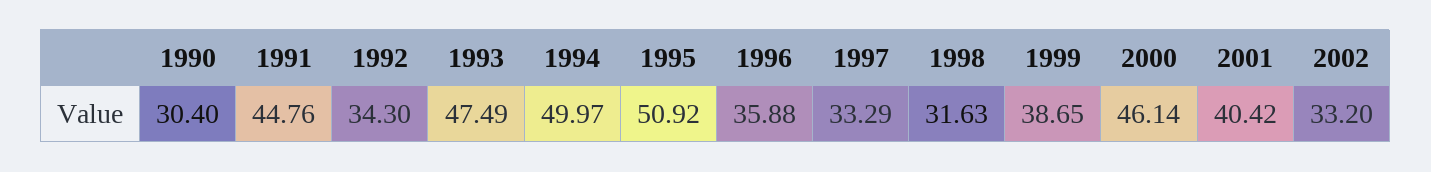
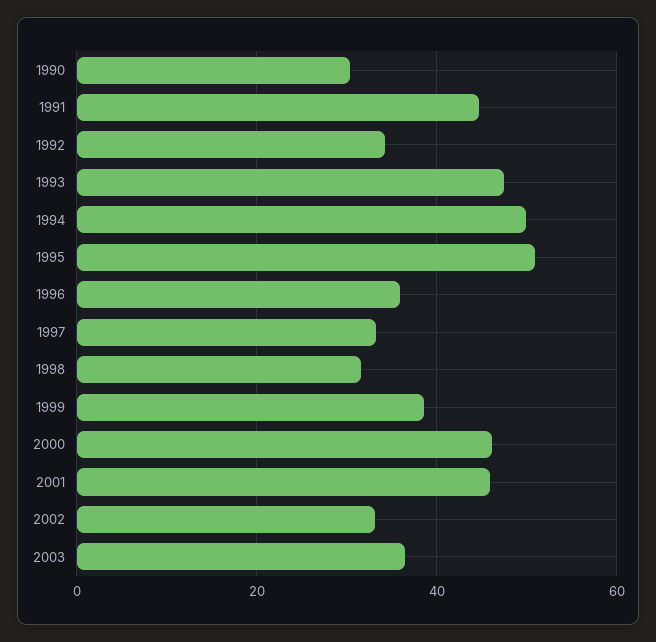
2001: 40.42 -> 46
2003: none -> 36

